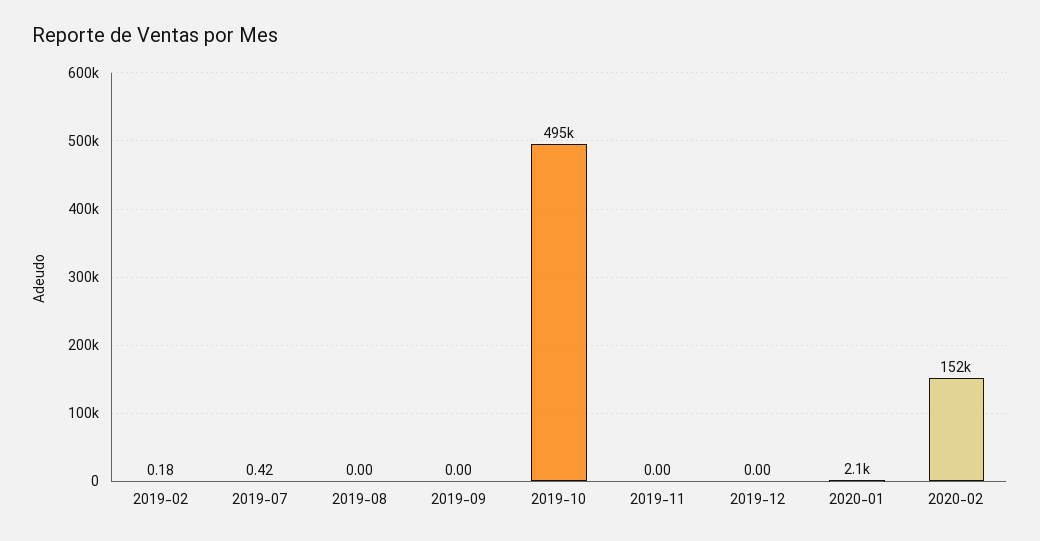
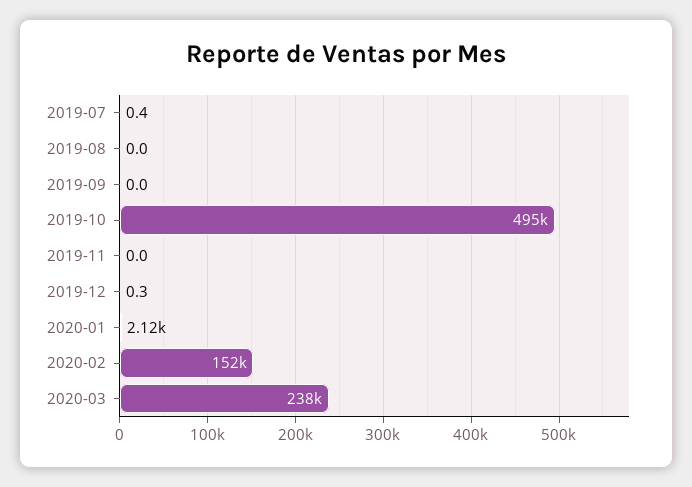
2019-02: 0.18 -> none
2019-12: 0 -> 0.3
2020-03: none -> 238000

